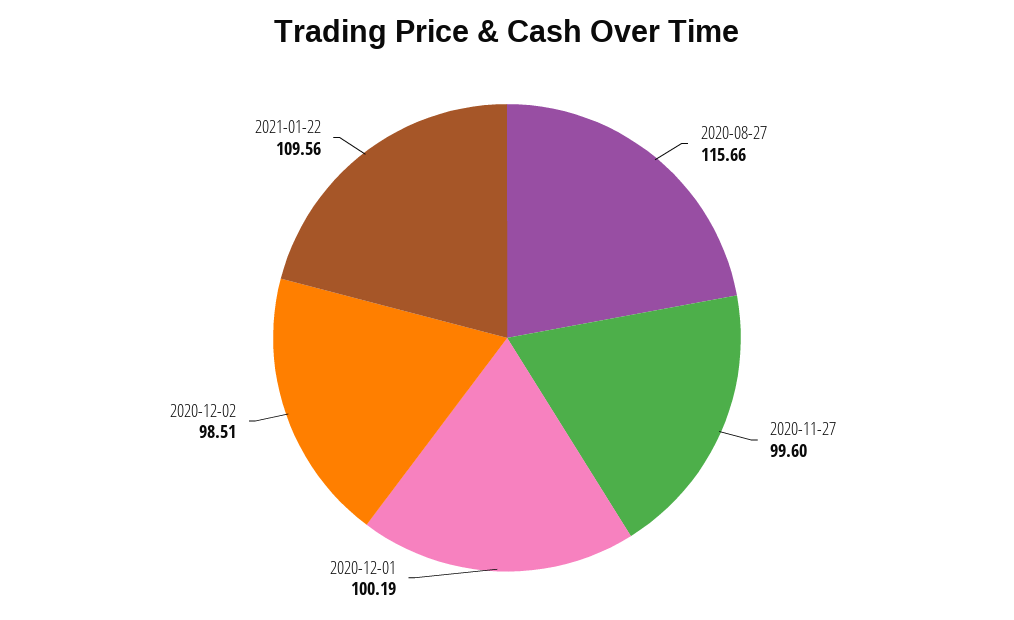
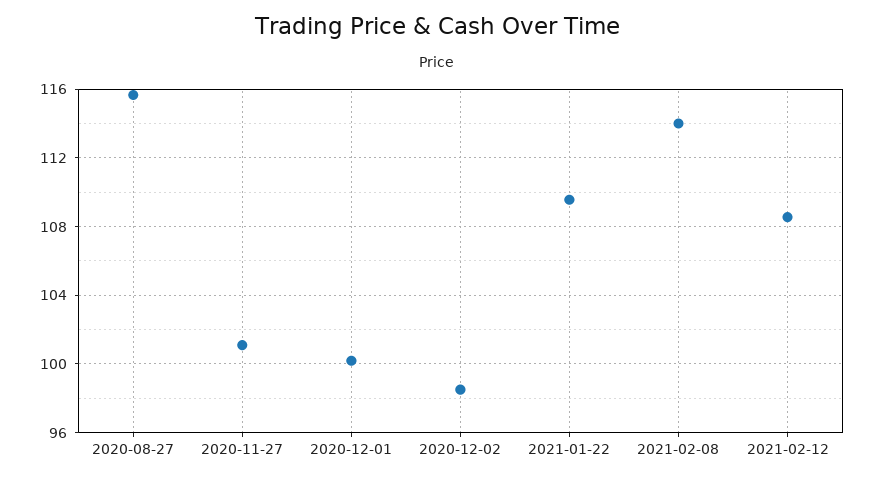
2020-11-27: 99.6 -> 101
2021-02-08: none -> 114
2021-02-12: none -> 108.5

